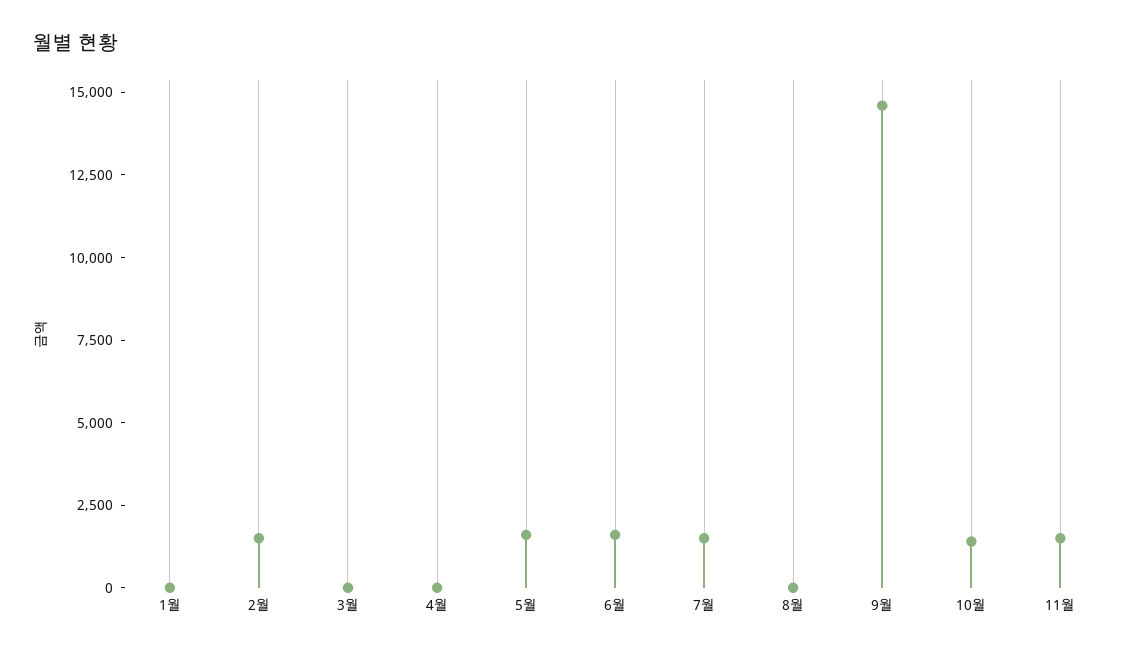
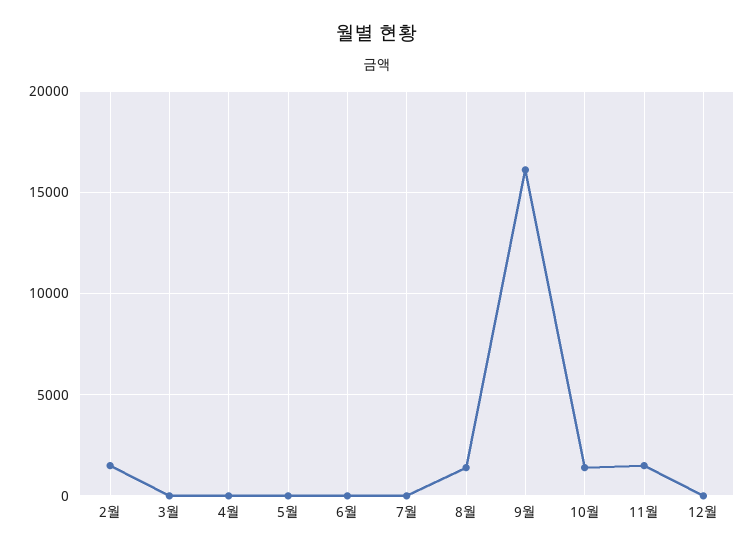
1월: 0 -> none
5월: 1500 -> 0
6월: 1500 -> 0
7월: 1500 -> 0
8월: 0 -> 1500
9월: 14500 -> 16000
12월: none -> 0

